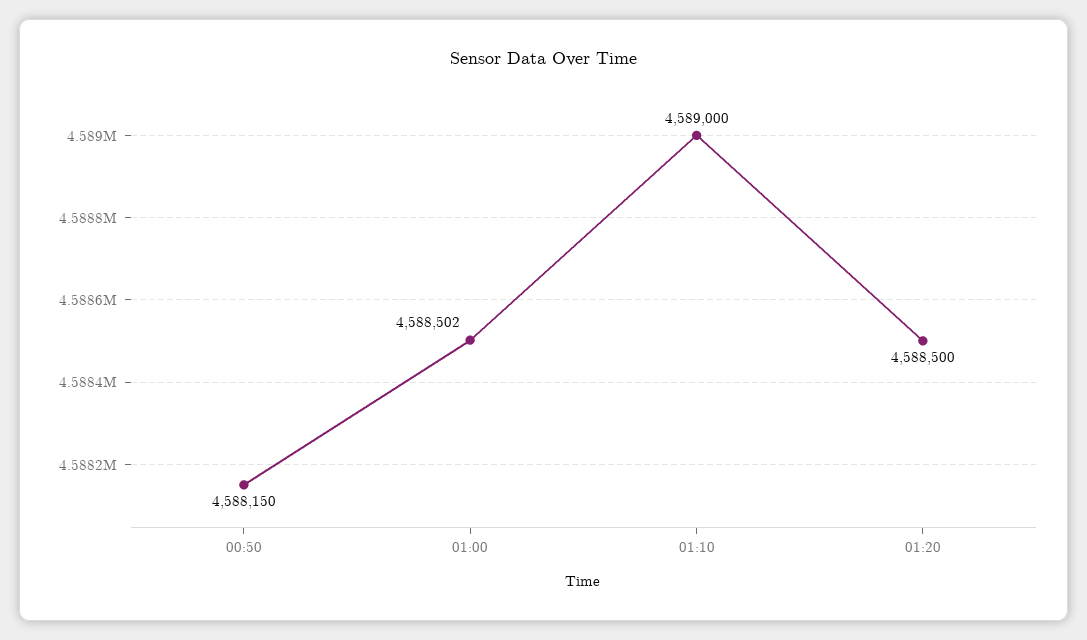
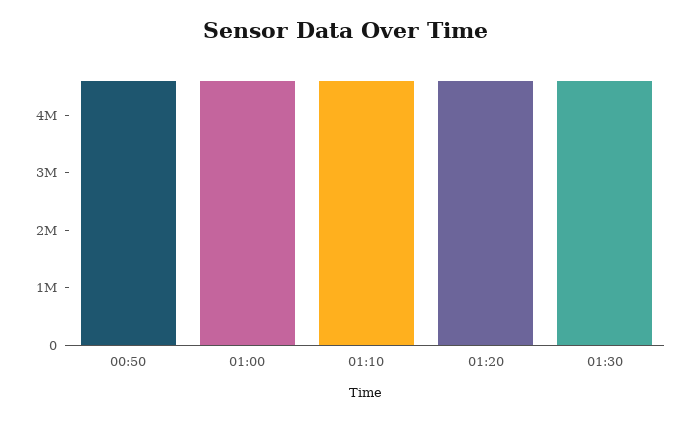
01:30: none -> 4600000

